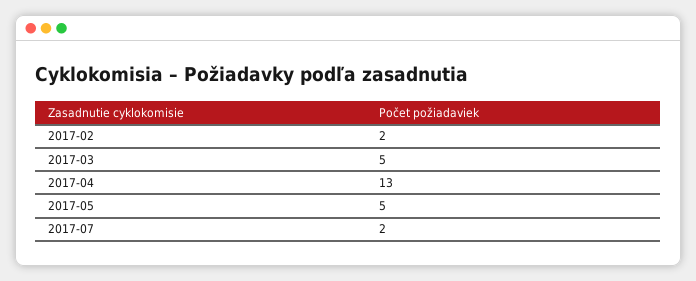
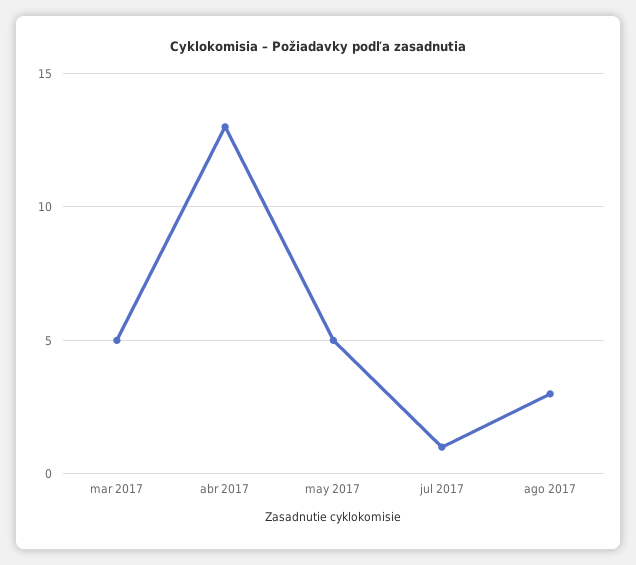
2017-02: 2 -> none
2017-07: 2 -> 1
ago 2017: none -> 3

